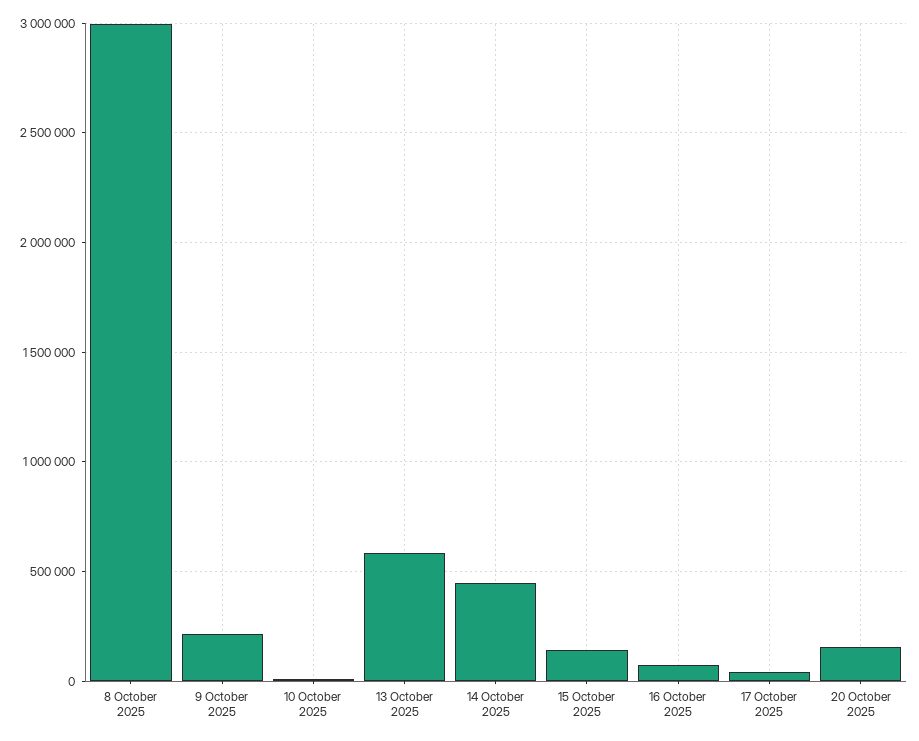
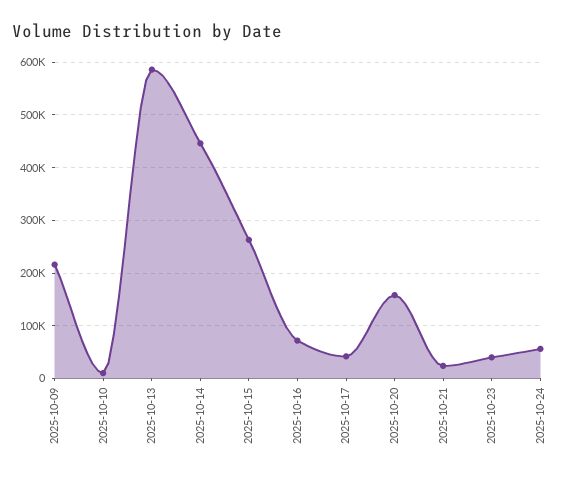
8 October 2025: 3000000 -> none
15 October 2025: 150000 -> 260000
2025-10-21: none -> 20000
2025-10-23: none -> 40000
2025-10-24: none -> 60000

